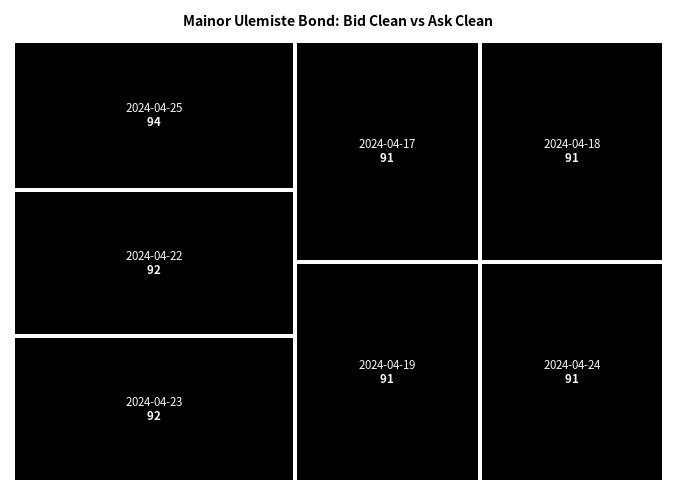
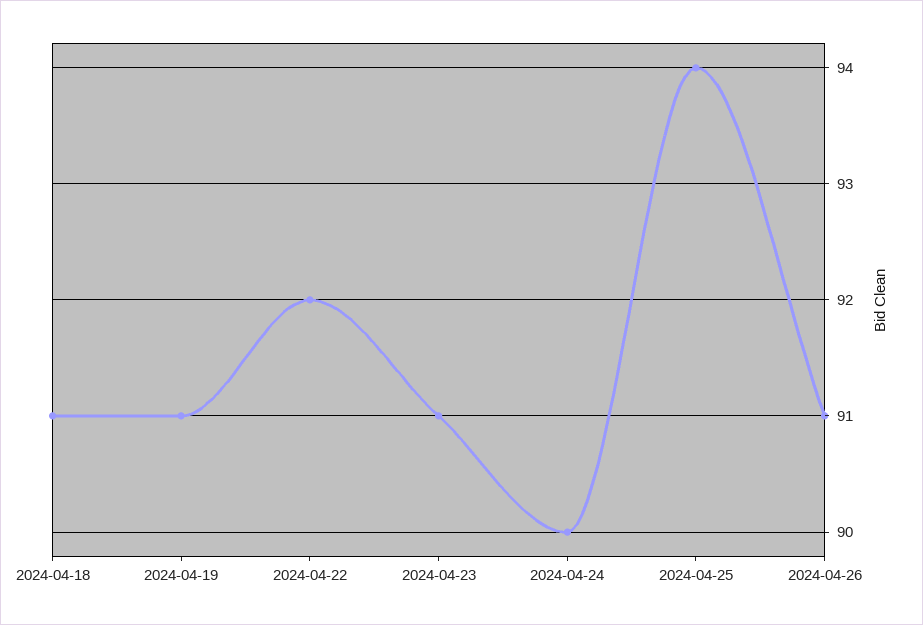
2024-04-23: 92 -> 91
2024-04-17: 91 -> none
2024-04-24: 91 -> 90
2024-04-26: none -> 91

